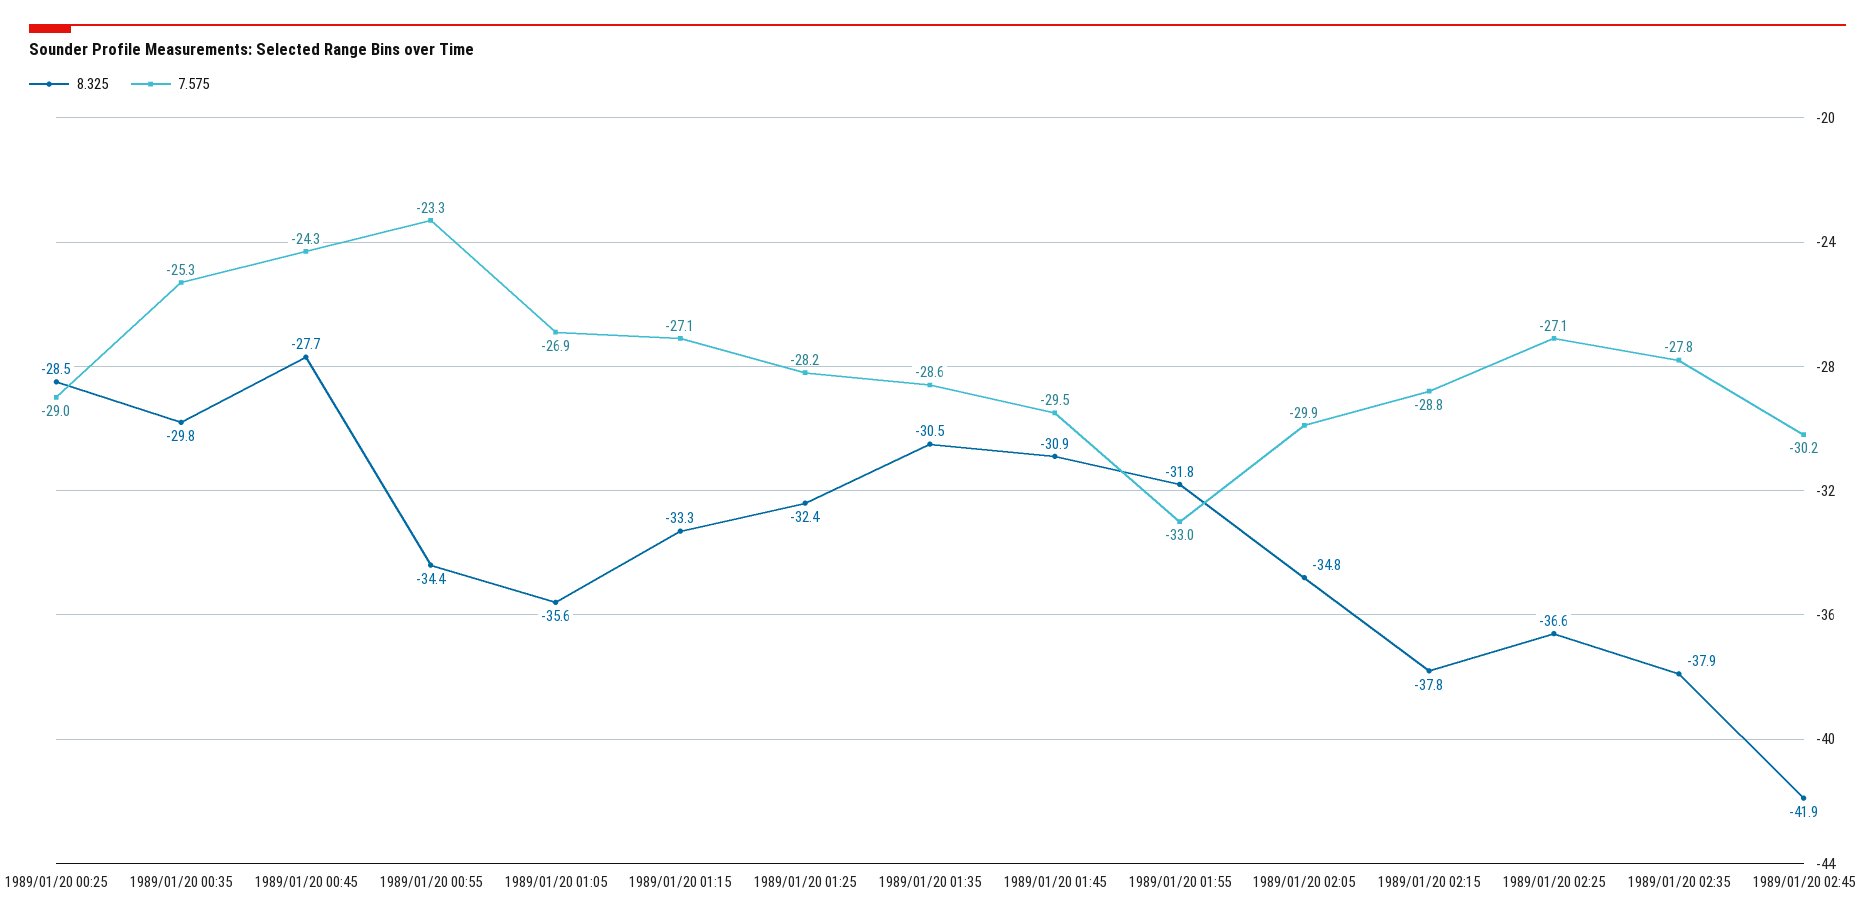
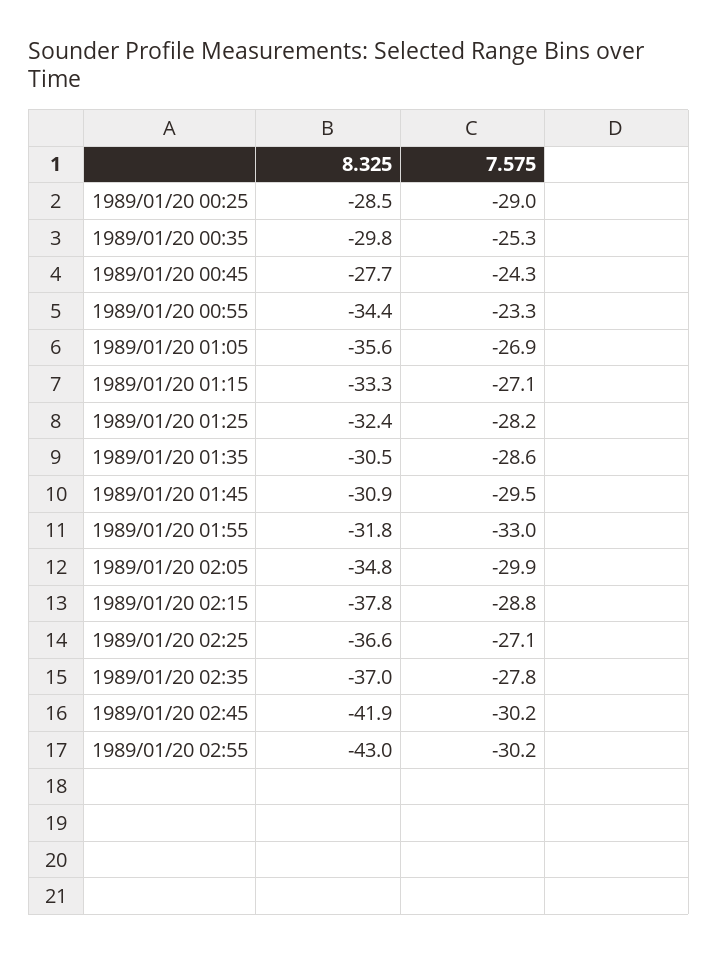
8.325, 1989/01/20 02:35: -37.9 -> -37
8.325, 1989/01/20 02:55: none -> -43
7.575, 1989/01/20 02:55: none -> -30.2

